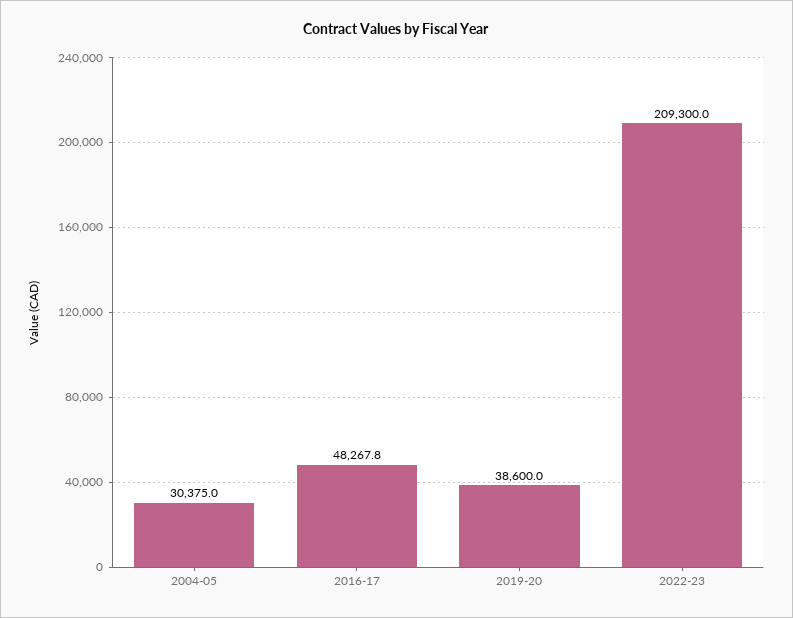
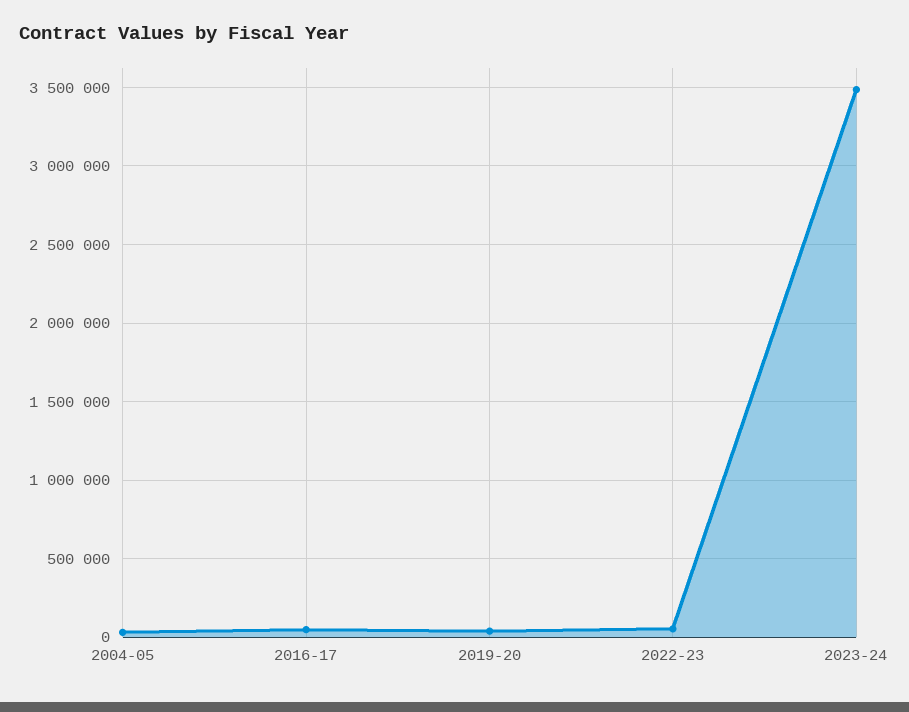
2022-23: 209300 -> 50000
2023-24: none -> 3500000

